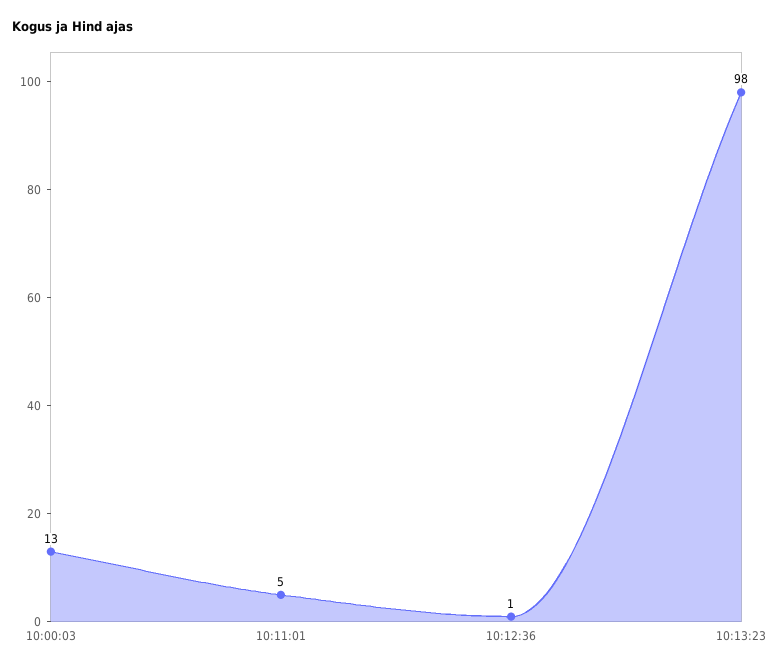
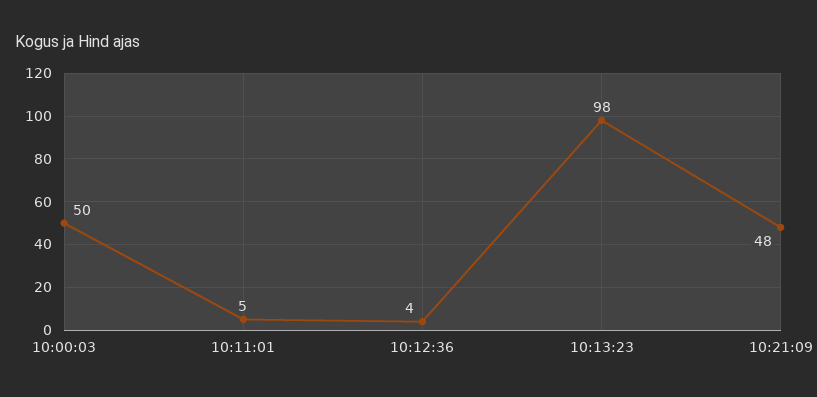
10:00:03: 13 -> 50
10:12:36: 1 -> 4
10:21:09: none -> 48

